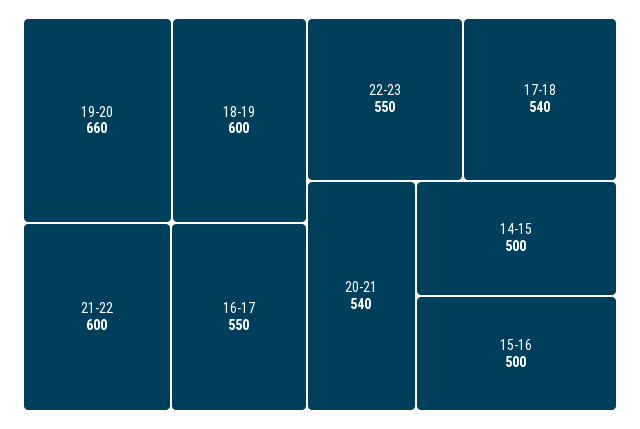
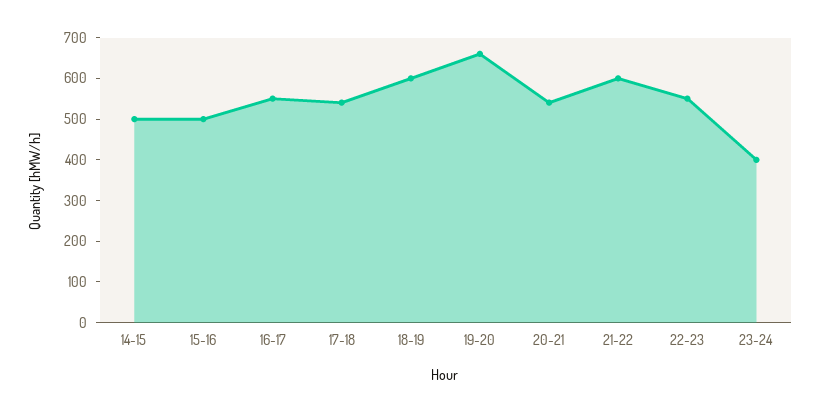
23-24: none -> 400

